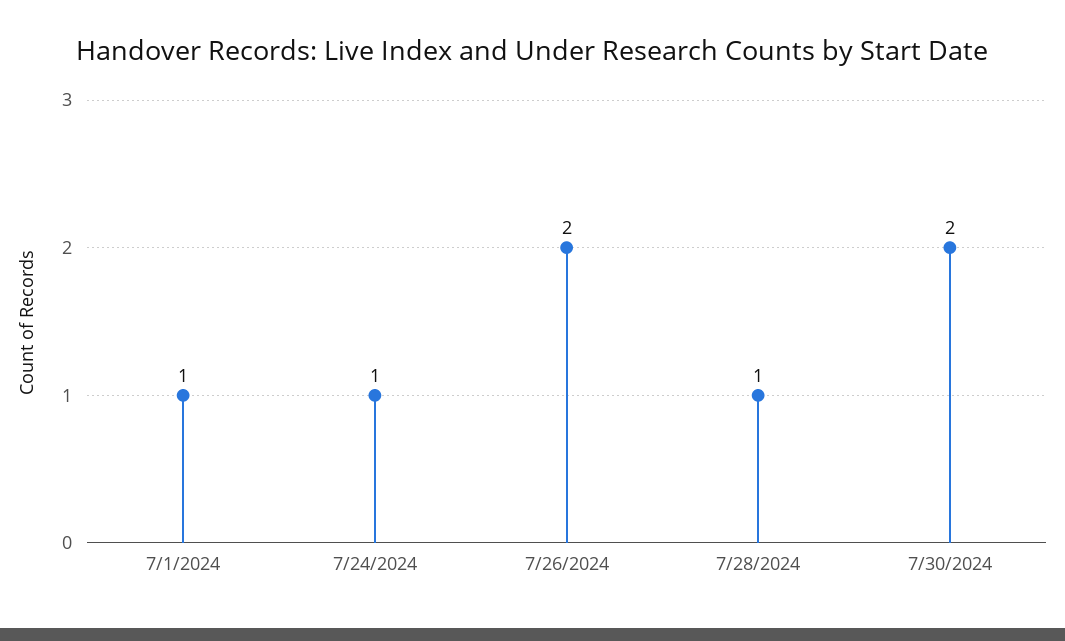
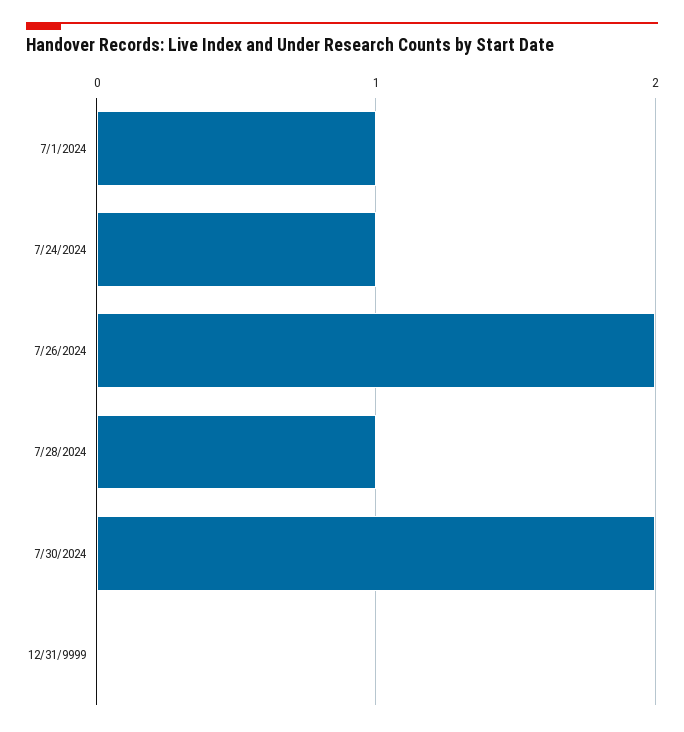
12/31/9999: none -> 0

